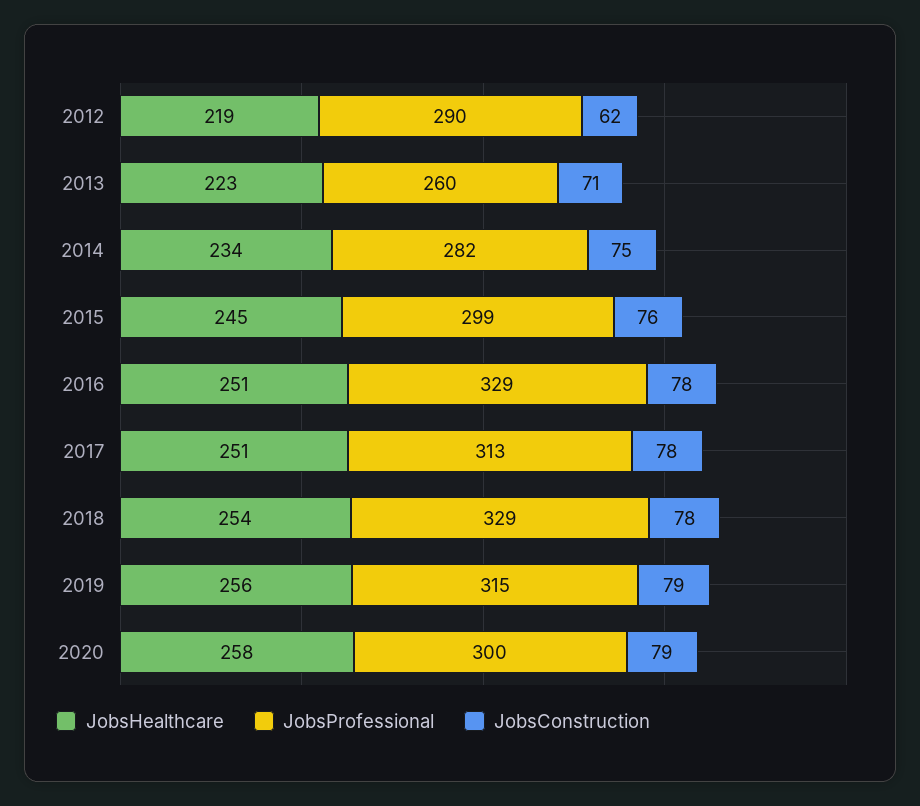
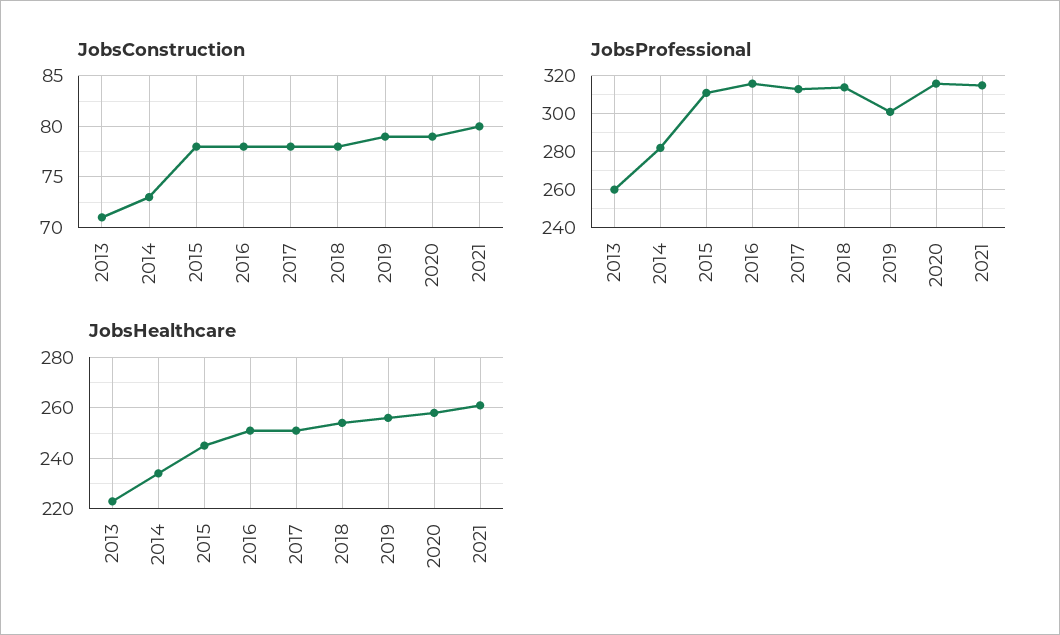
JobsHealthcare, 2012: 219 -> none
JobsProfessional, 2012: 290 -> none
JobsConstruction, 2012: 62 -> none
JobsConstruction, 2014: 75 -> 73
JobsProfessional, 2015: 299 -> 310
JobsConstruction, 2015: 76 -> 78
JobsProfessional, 2016: 329 -> 315
JobsProfessional, 2018: 329 -> 315
JobsProfessional, 2019: 315 -> 300
JobsProfessional, 2020: 300 -> 315
JobsConstruction, 2021: none -> 80
JobsProfessional, 2021: none -> 315
JobsHealthcare, 2021: none -> 260

